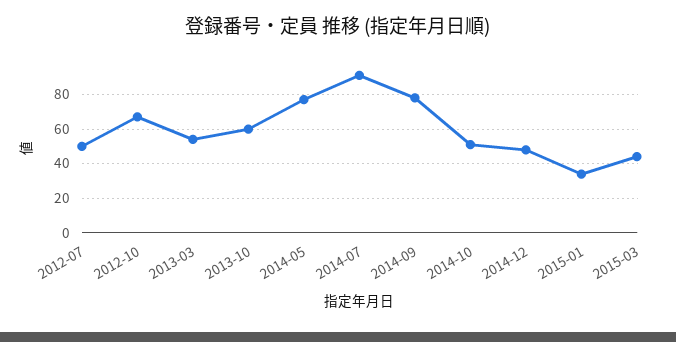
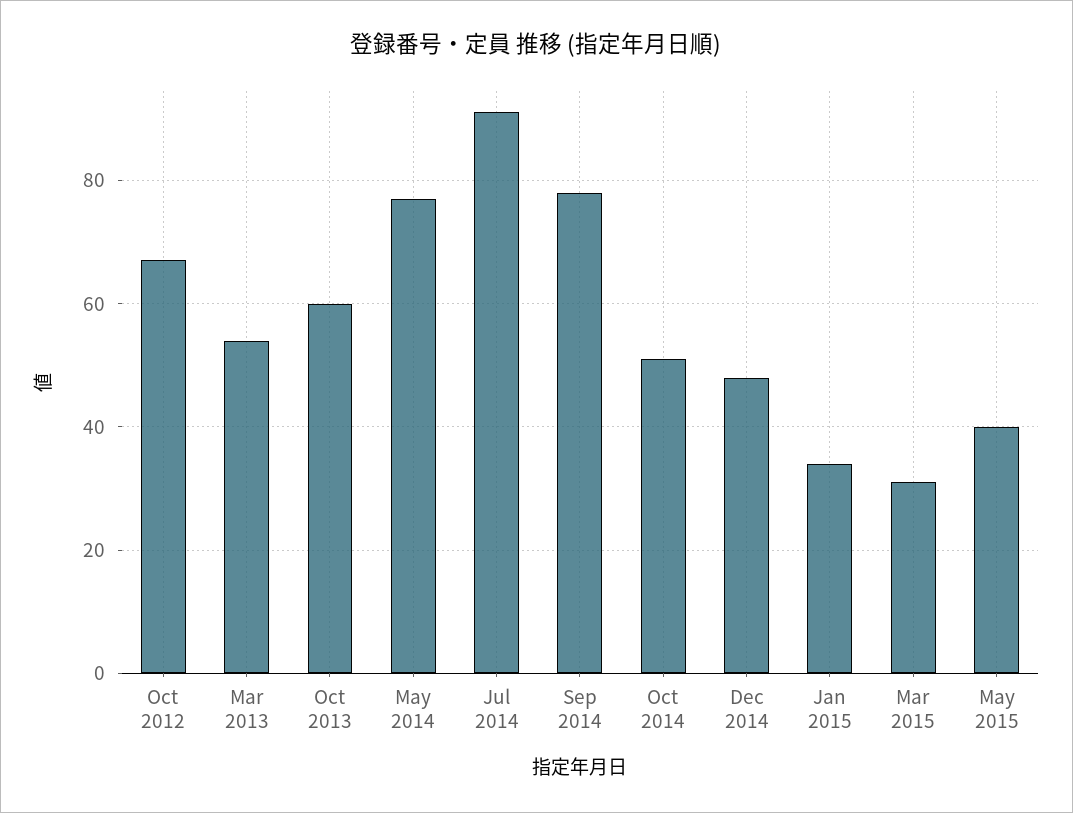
2012-07: 50 -> none
2015-03: 45 -> 30
May 2015: none -> 40

